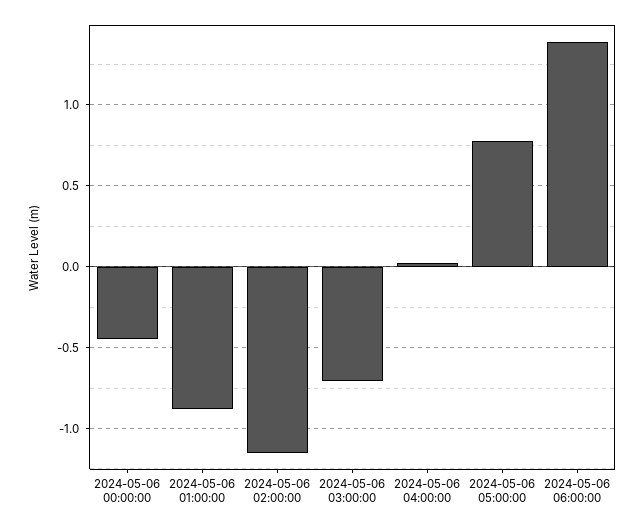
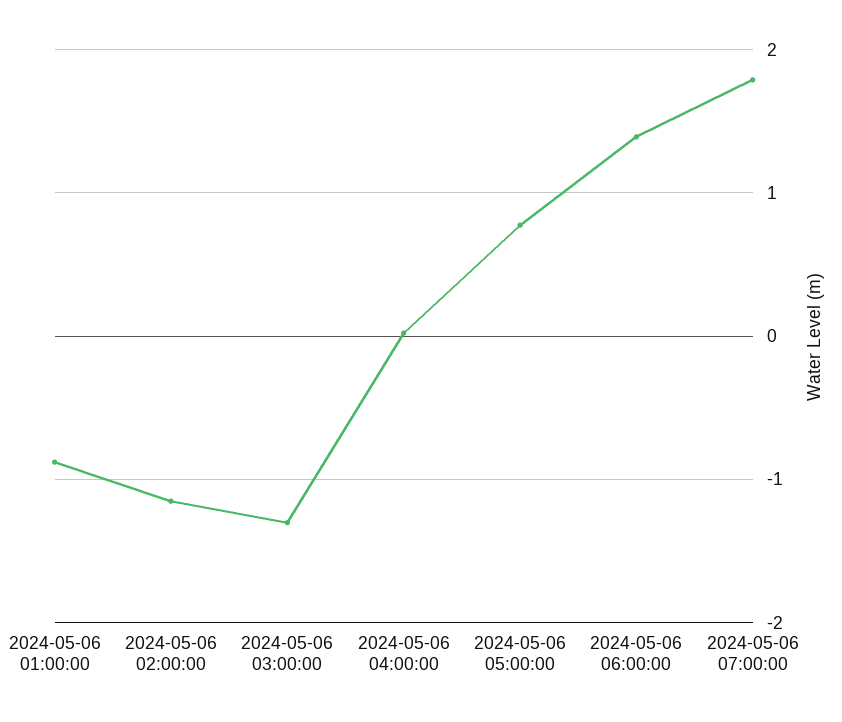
2024-05-06 00:00:00: -0.45 -> none
2024-05-06 03:00:00: -0.7 -> -1.3
2024-05-06 07:00:00: none -> 1.8

